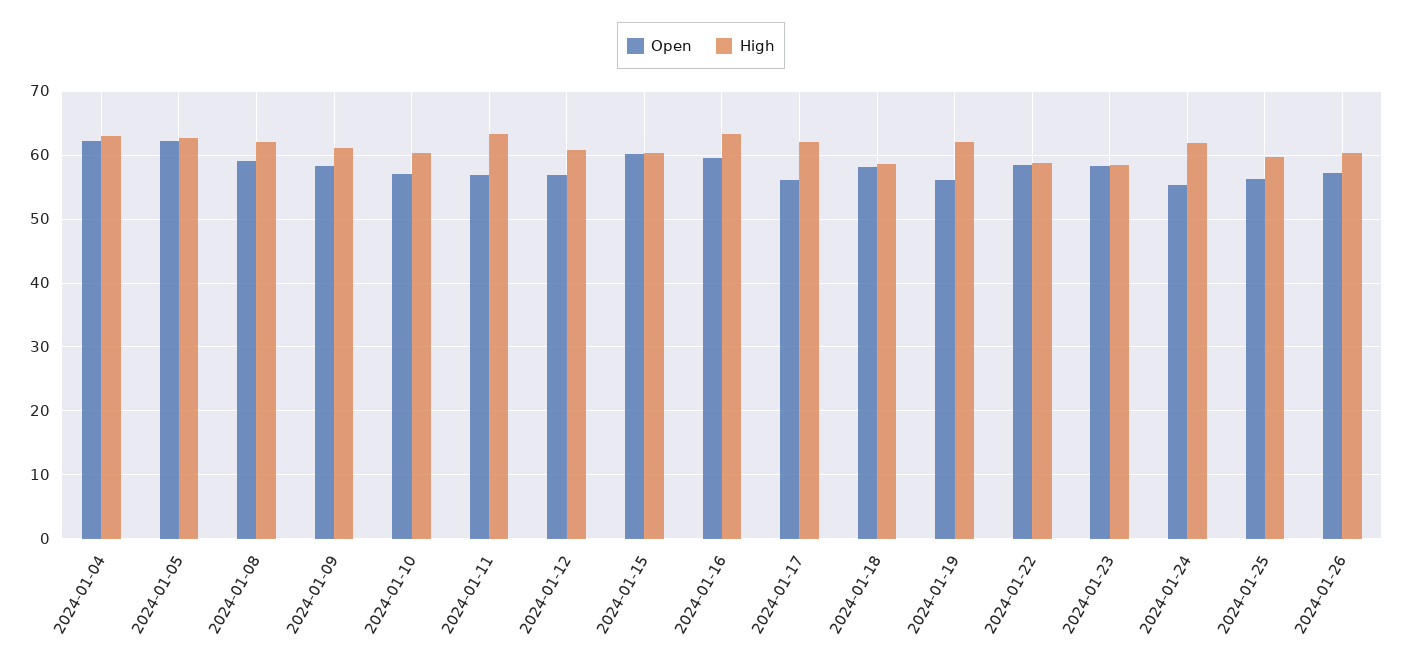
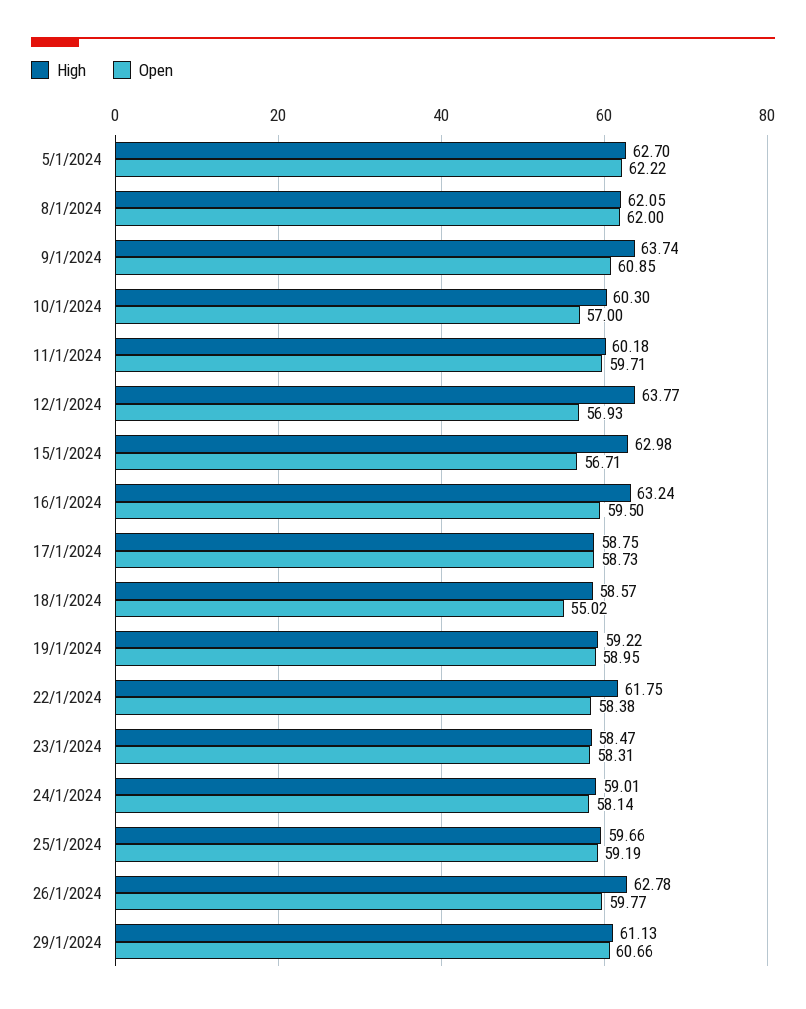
Open, 2024-01-04: 62 -> none
High, 2024-01-04: 63 -> none
Open, 2024-01-08: 59 -> 62
Open, 2024-01-09: 58 -> 60.85
High, 2024-01-09: 61 -> 63.74
Open, 2024-01-11: 57 -> 59.71
High, 2024-01-11: 63 -> 60.18
High, 2024-01-12: 61 -> 63.77
Open, 2024-01-15: 60 -> 56.71
High, 2024-01-15: 60 -> 62.98
Open, 2024-01-17: 56 -> 58.73
High, 2024-01-17: 62 -> 58.75
Open, 2024-01-18: 58 -> 55.02
Open, 2024-01-19: 56 -> 58.95
High, 2024-01-19: 62 -> 59.22
High, 2024-01-22: 59 -> 61.75
Open, 2024-01-24: 55 -> 58.14
High, 2024-01-24: 62 -> 59.01
Open, 2024-01-25: 56 -> 59.19
Open, 2024-01-26: 57 -> 59.77
High, 2024-01-26: 60 -> 62.78
High, 29/1/2024: none -> 61.13
Open, 29/1/2024: none -> 60.66

